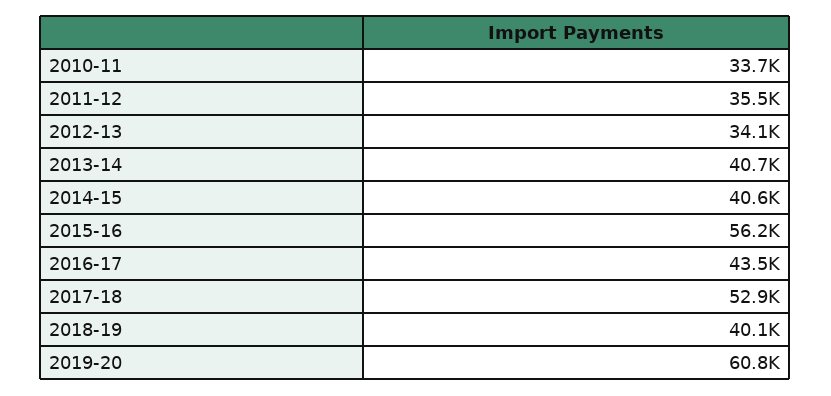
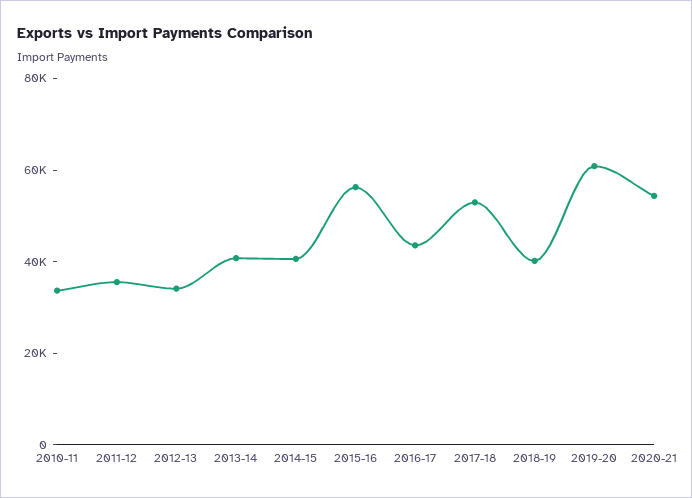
2020-21: none -> 55000

